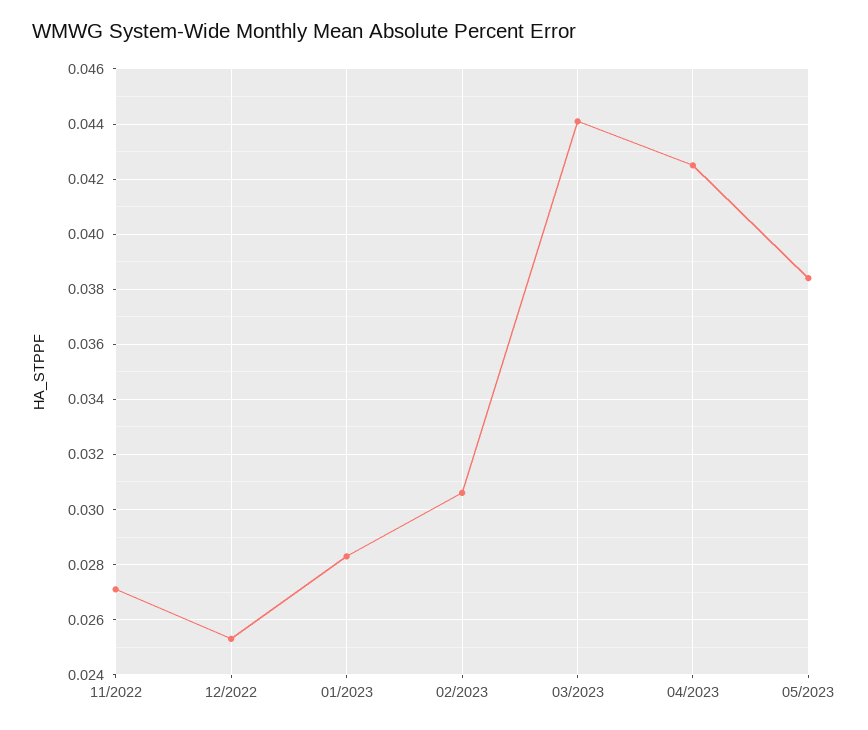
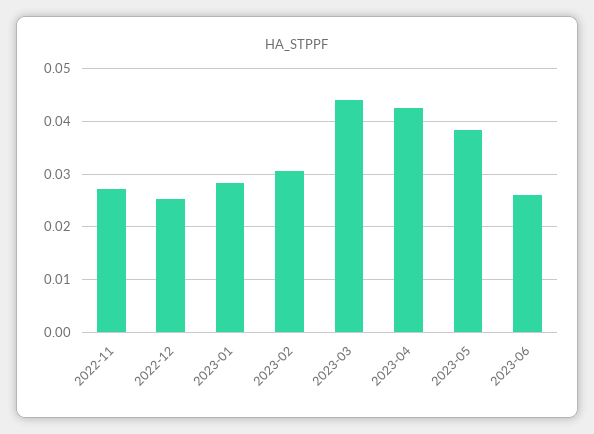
2023-06: none -> 0.026

